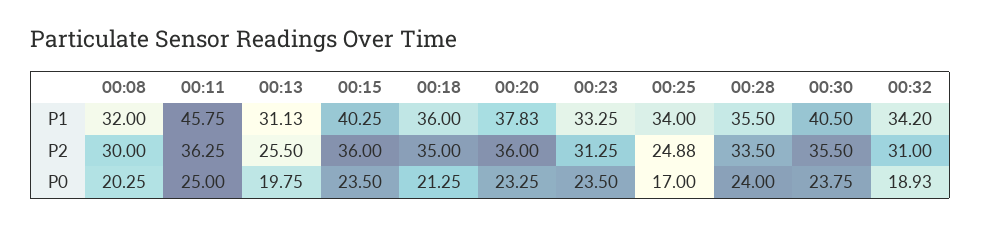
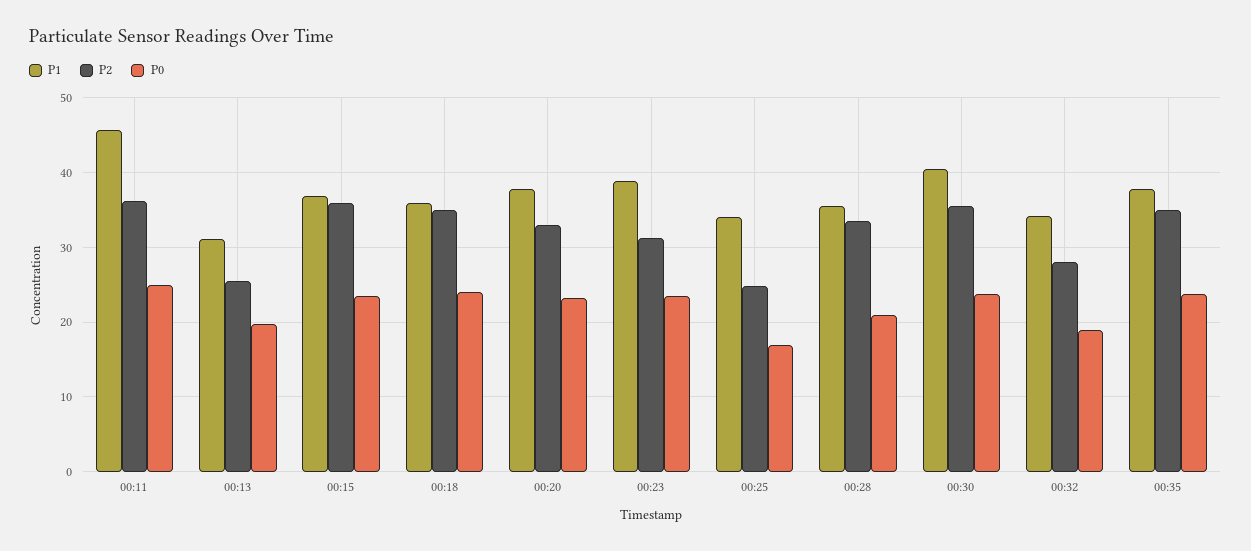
P1, 00:08: 32 -> none
P1, 00:15: 40.25 -> 37
P1, 00:23: 33.25 -> 39
P2, 00:08: 30 -> none
P2, 00:20: 36 -> 33
P2, 00:32: 31 -> 28
P0, 00:08: 20.25 -> none
P0, 00:18: 21.25 -> 24
P0, 00:28: 24 -> 21
P1, 00:35: none -> 38
P2, 00:35: none -> 35
P0, 00:35: none -> 24

